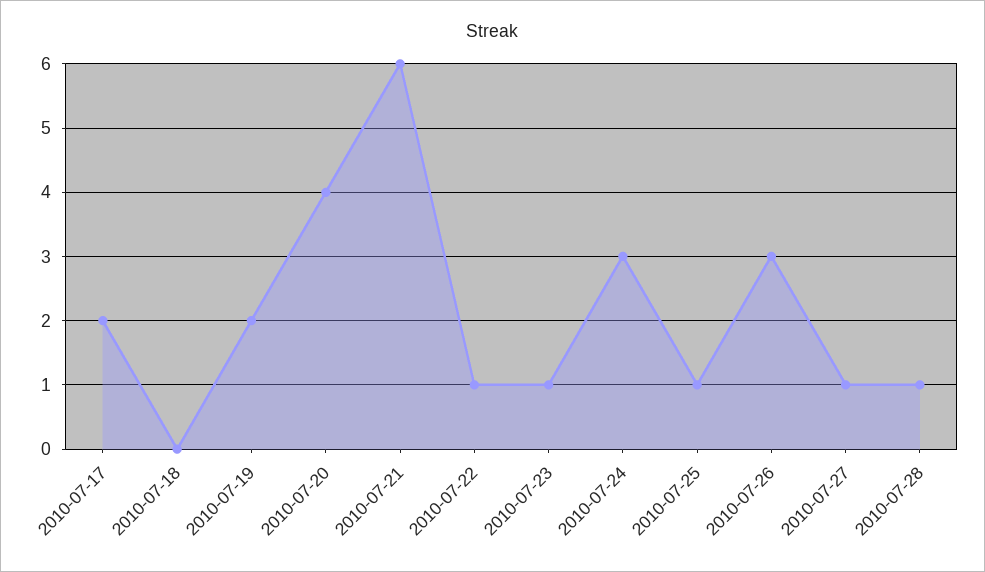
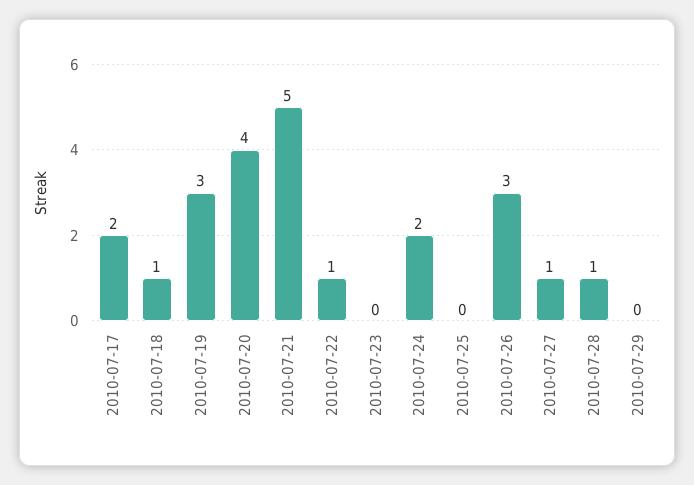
2010-07-18: 0 -> 1
2010-07-19: 2 -> 3
2010-07-21: 6 -> 5
2010-07-23: 1 -> 0
2010-07-24: 3 -> 2
2010-07-25: 1 -> 0
2010-07-29: none -> 0

